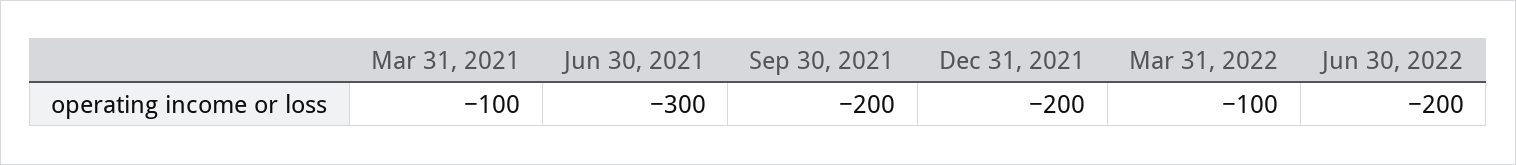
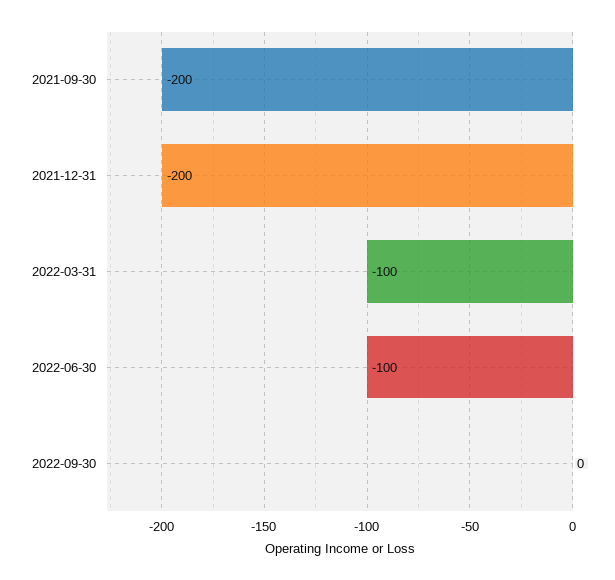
Mar 31, 2021: -100 -> none
Jun 30, 2021: -300 -> none
Jun 30, 2022: -200 -> -100
2022-09-30: none -> 0

